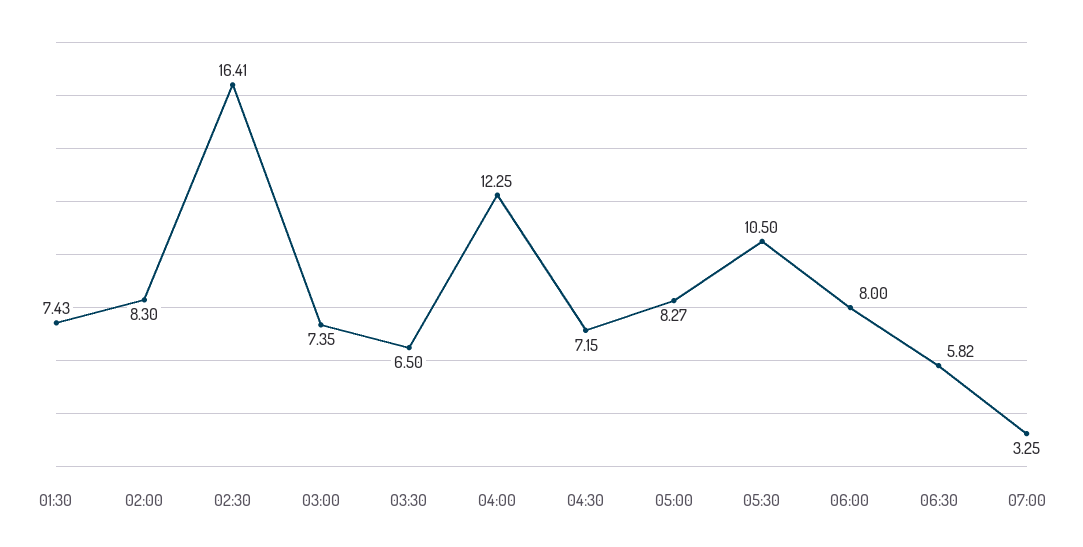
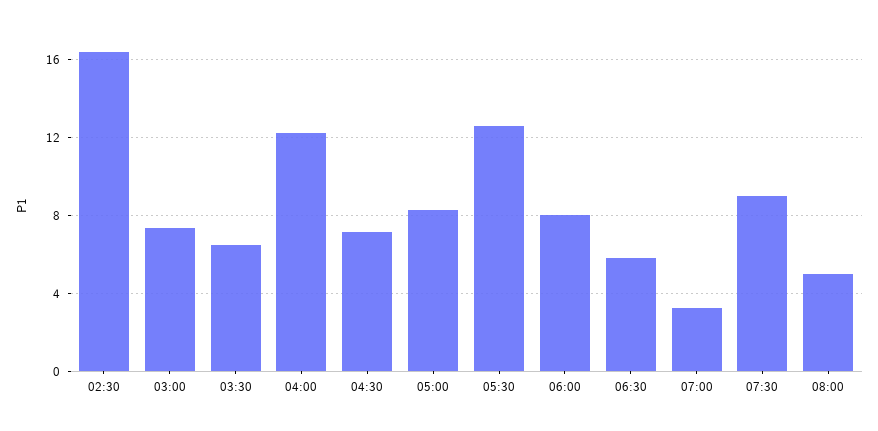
01:30: 7.43 -> none
02:00: 8.3 -> none
05:30: 10.5 -> 12.5
07:30: none -> 9
08:00: none -> 5

